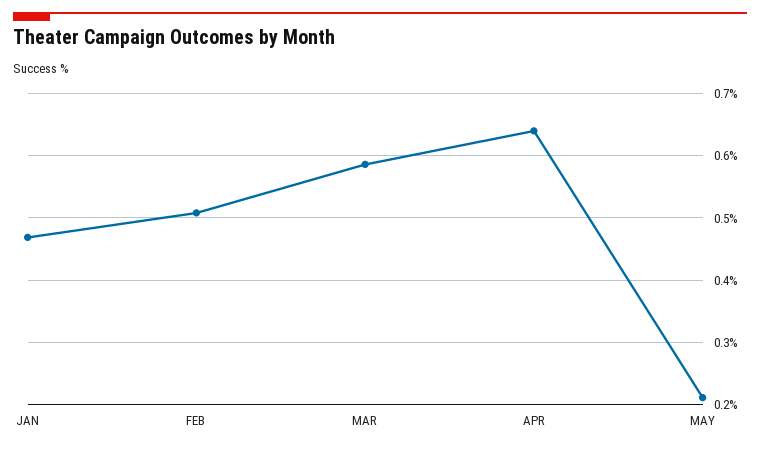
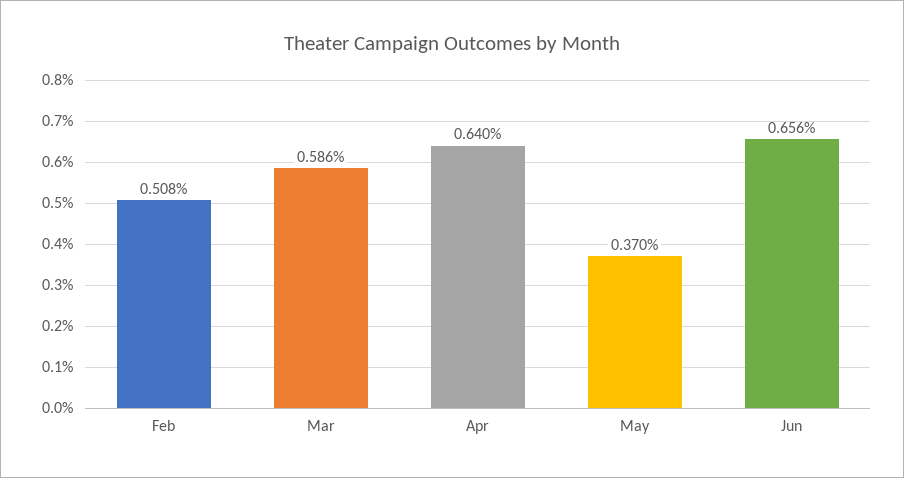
JAN: 0.47 -> none
MAY: 0.21 -> 0.37
Jun: none -> 0.656

